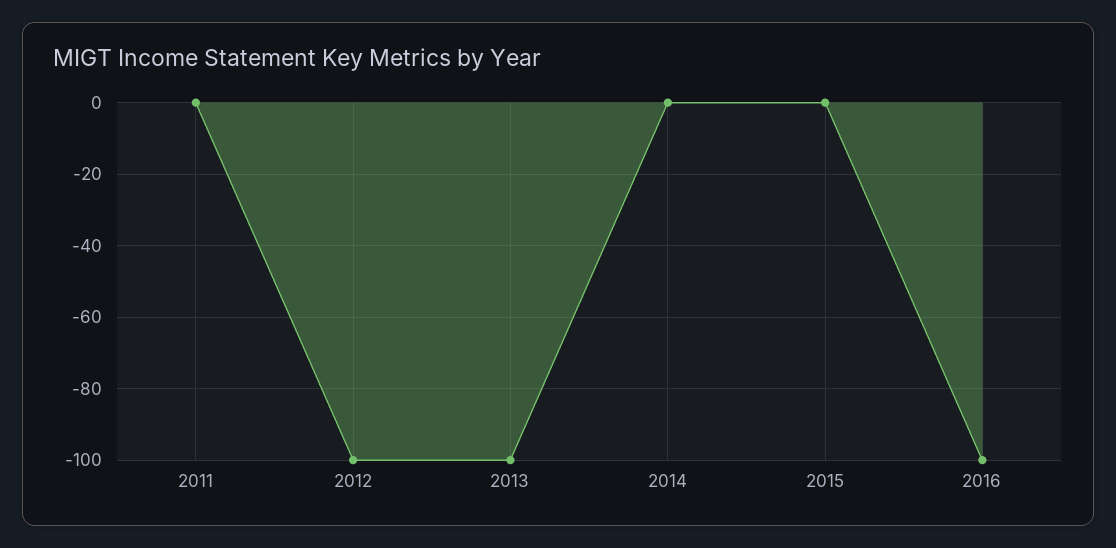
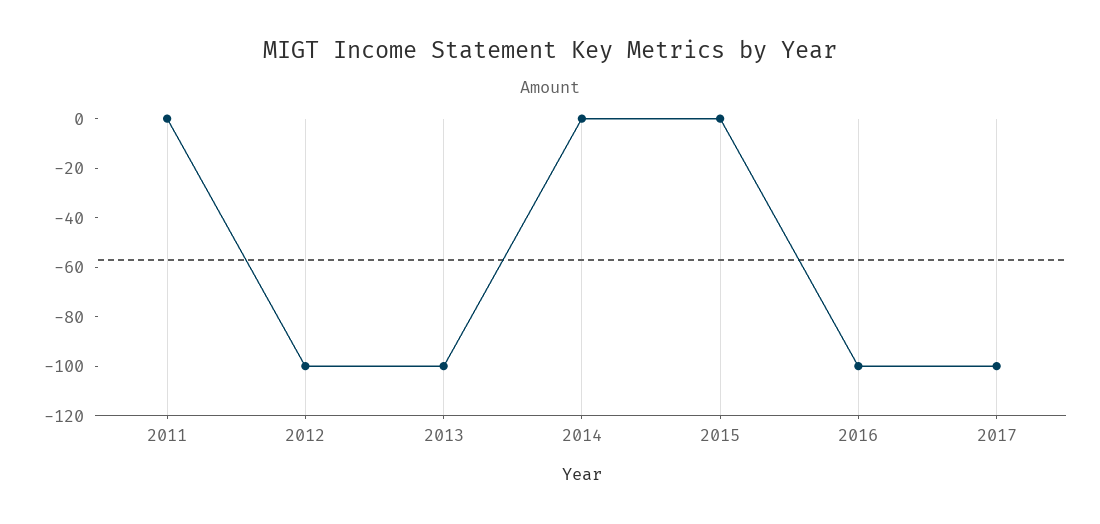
2017: none -> -100

